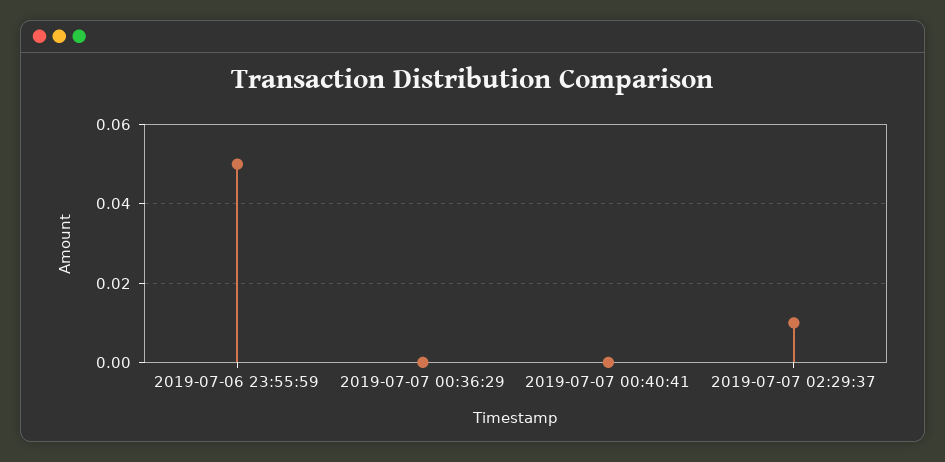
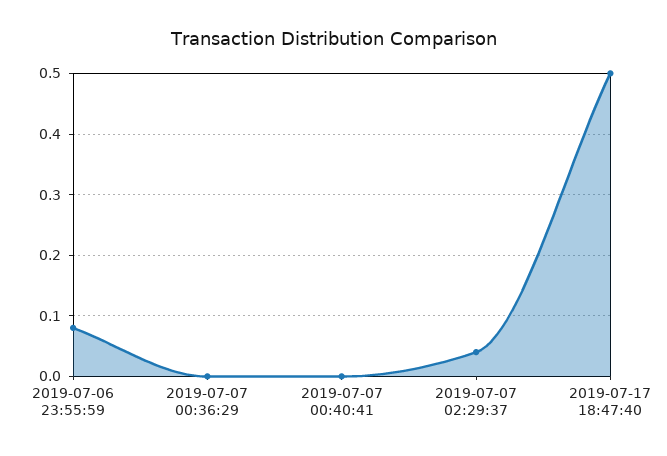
2019-07-06 23:55:59: 0.05 -> 0.08
2019-07-07 02:29:37: 0.01 -> 0.04
2019-07-17 18:47:40: none -> 0.5

